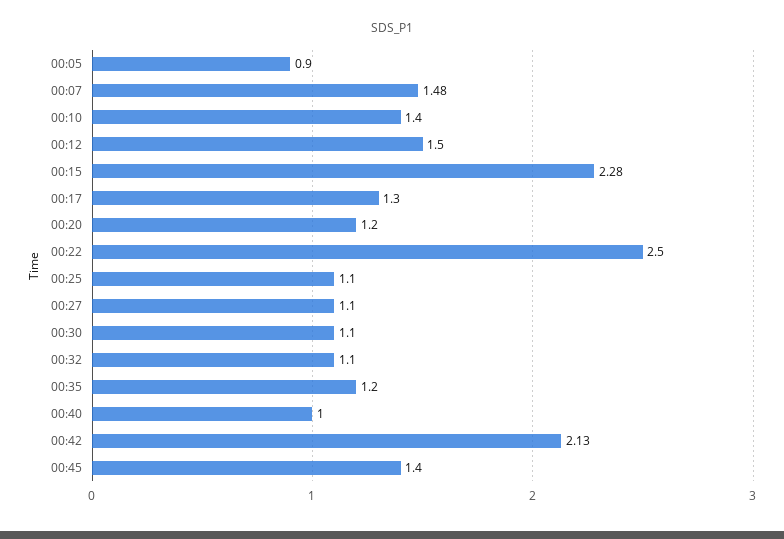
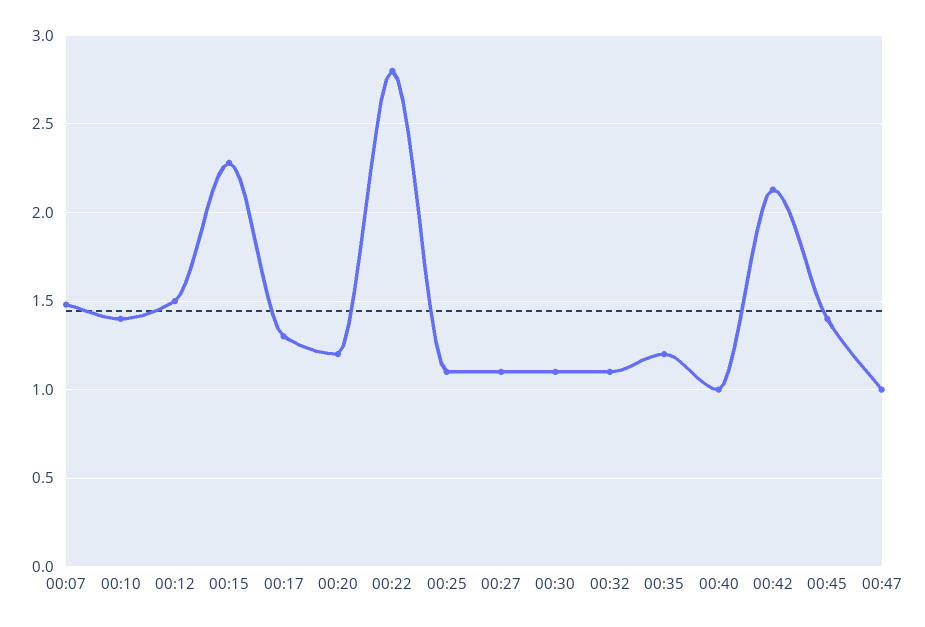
00:05: 0.9 -> none
00:22: 2.5 -> 2.8
00:47: none -> 1

